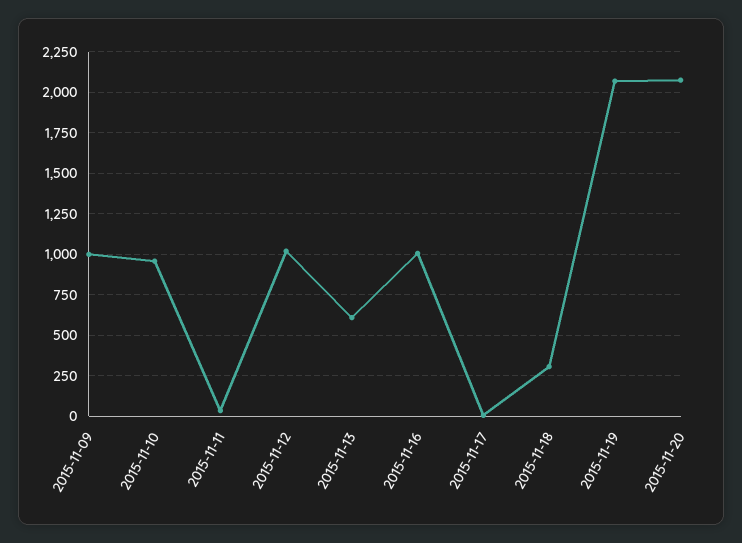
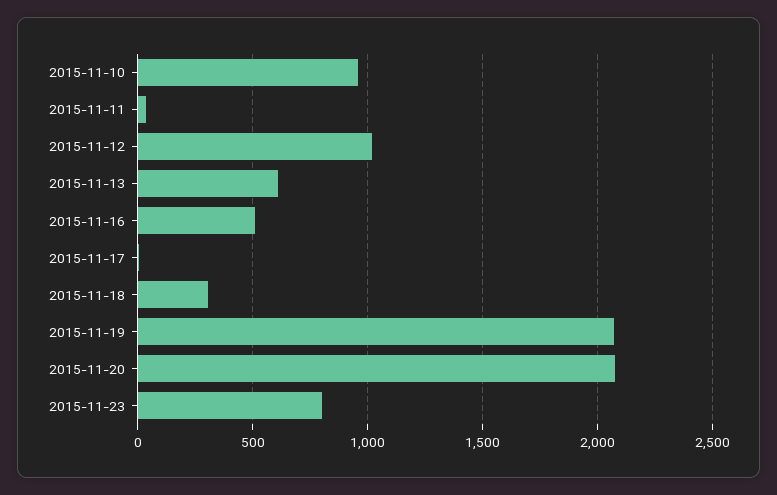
2015-11-09: 1000 -> none
2015-11-16: 1000 -> 500
2015-11-23: none -> 800

